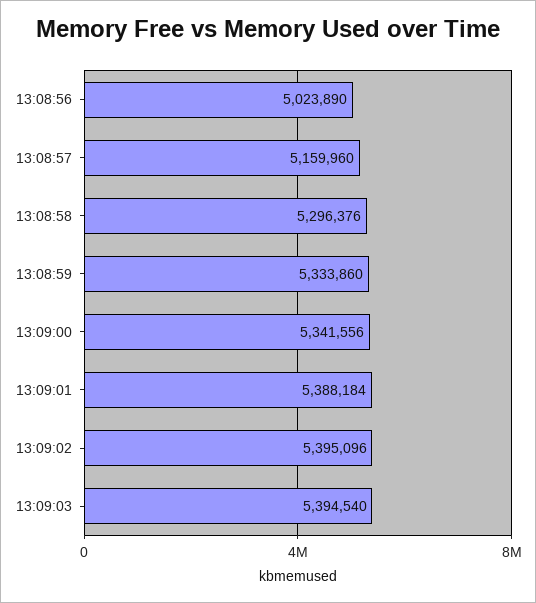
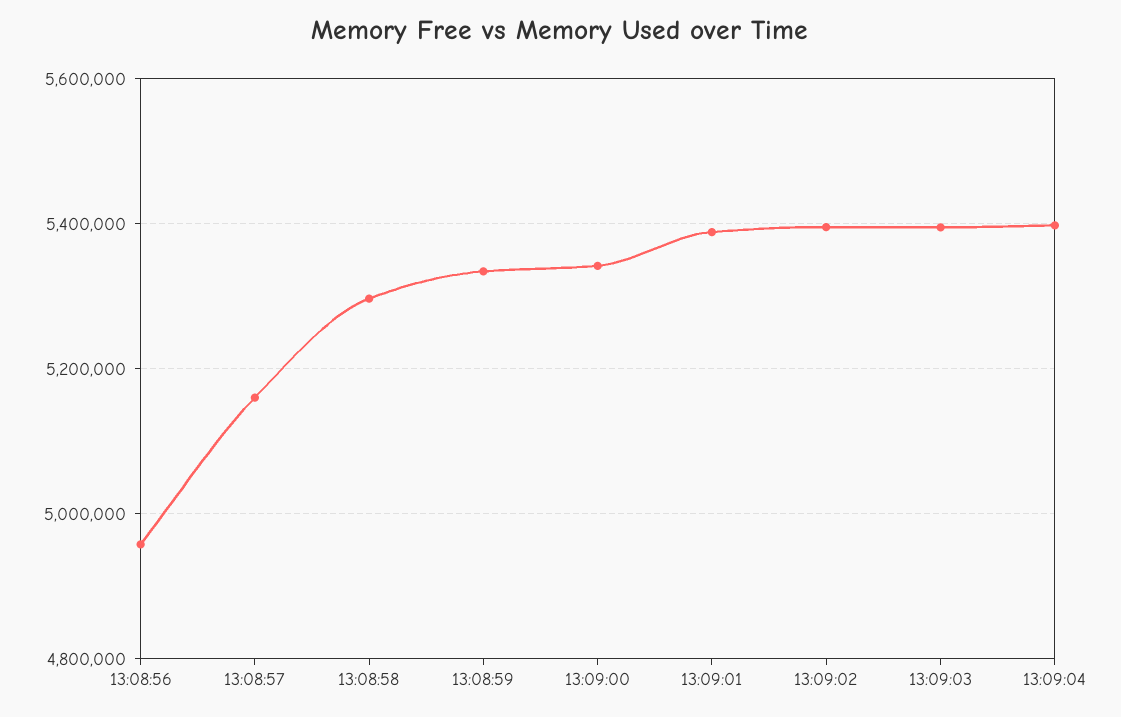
13:08:56: 5023890 -> 4960000
13:09:04: none -> 5400000

